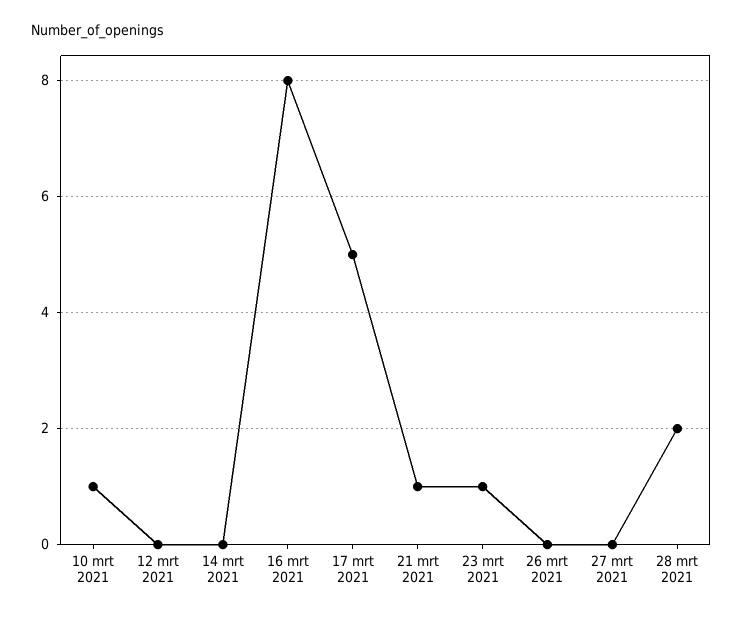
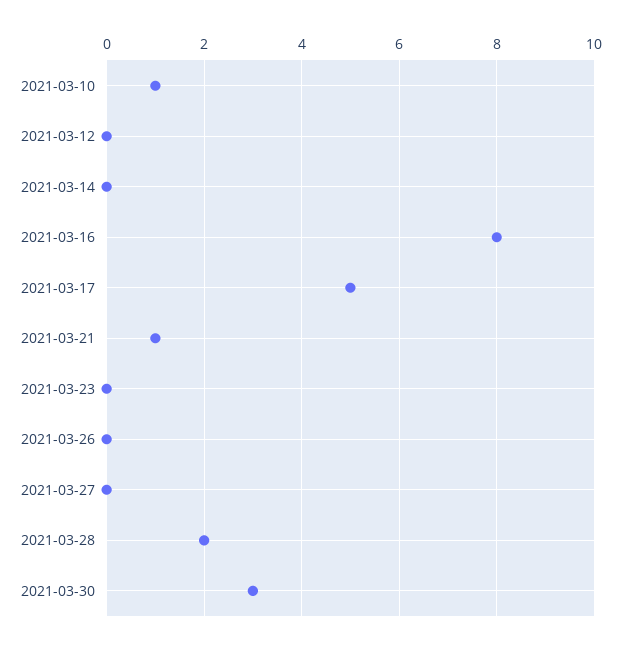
23 mrt 2021: 1 -> 0
2021-03-30: none -> 3

